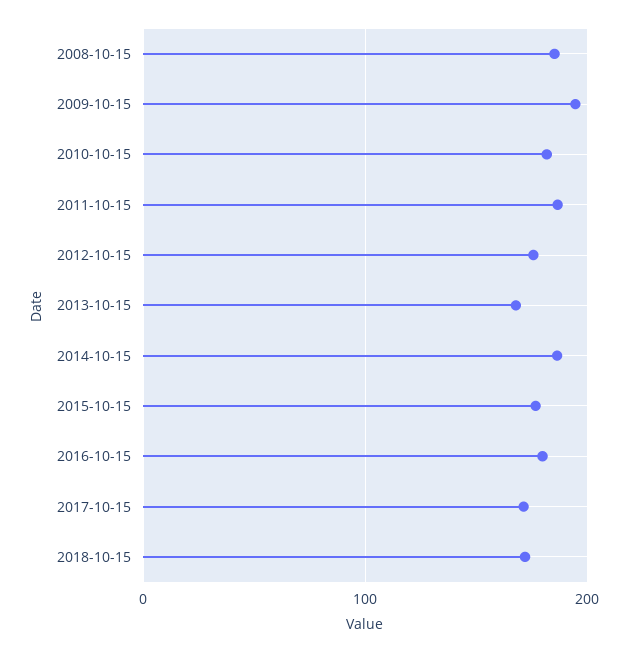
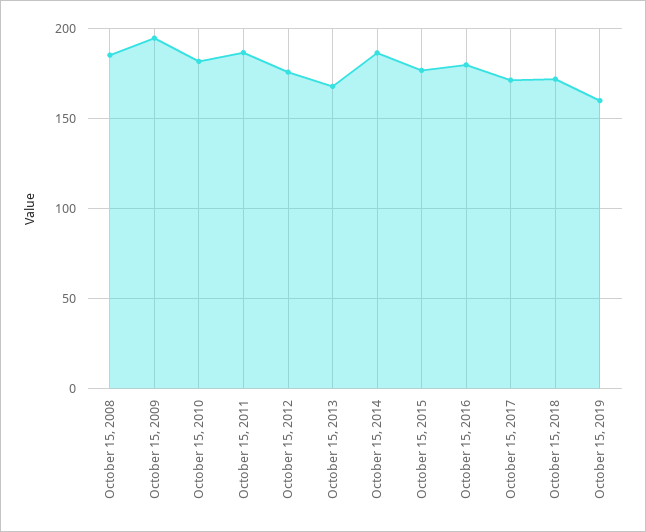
October 15, 2019: none -> 160

